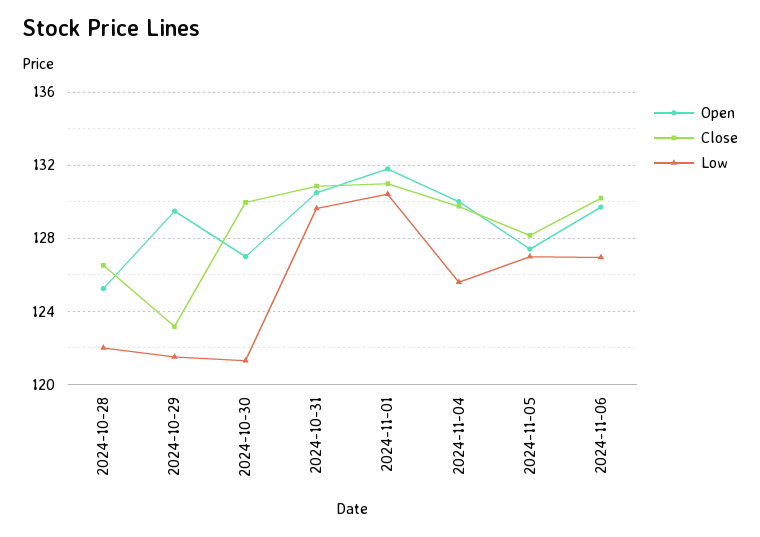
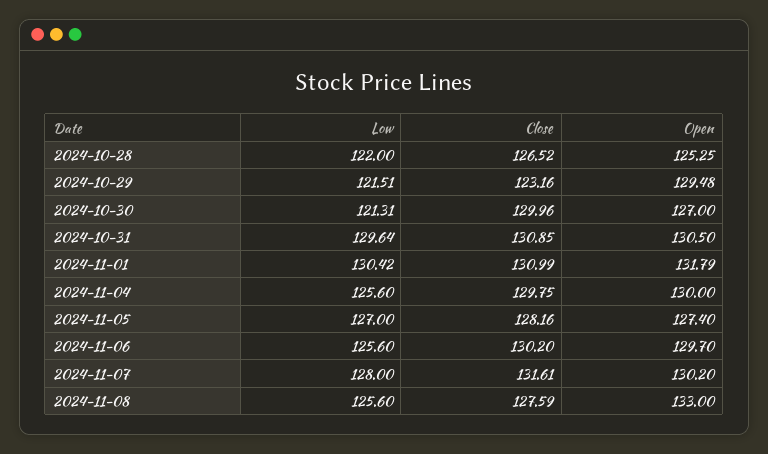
Low, 2024-11-06: 127 -> 125.6
Low, 2024-11-07: none -> 128
Close, 2024-11-07: none -> 131.61
Open, 2024-11-07: none -> 130.2
Low, 2024-11-08: none -> 125.6
Close, 2024-11-08: none -> 127.59
Open, 2024-11-08: none -> 133

